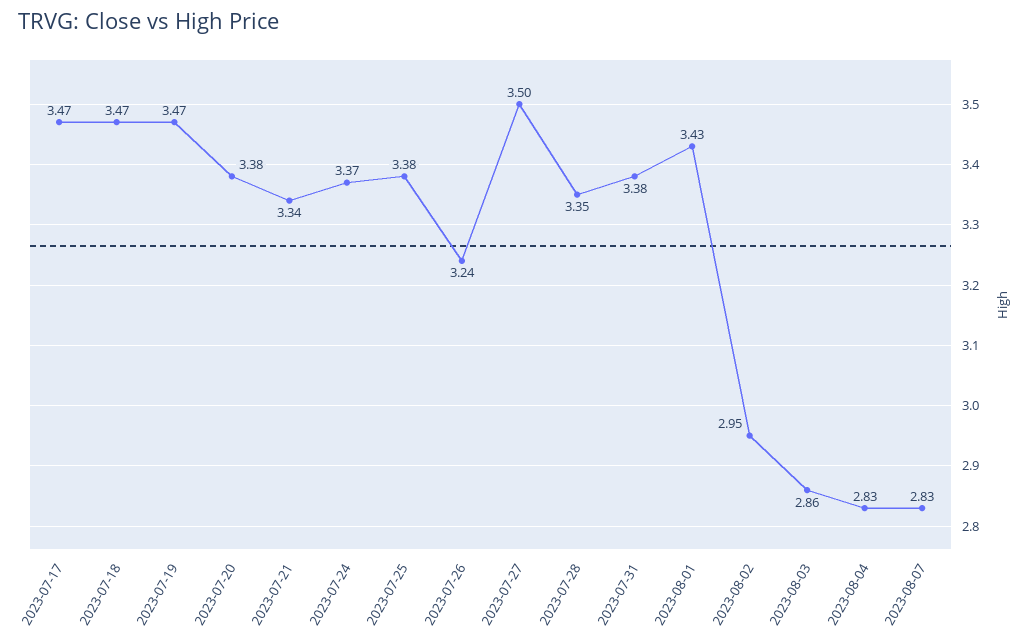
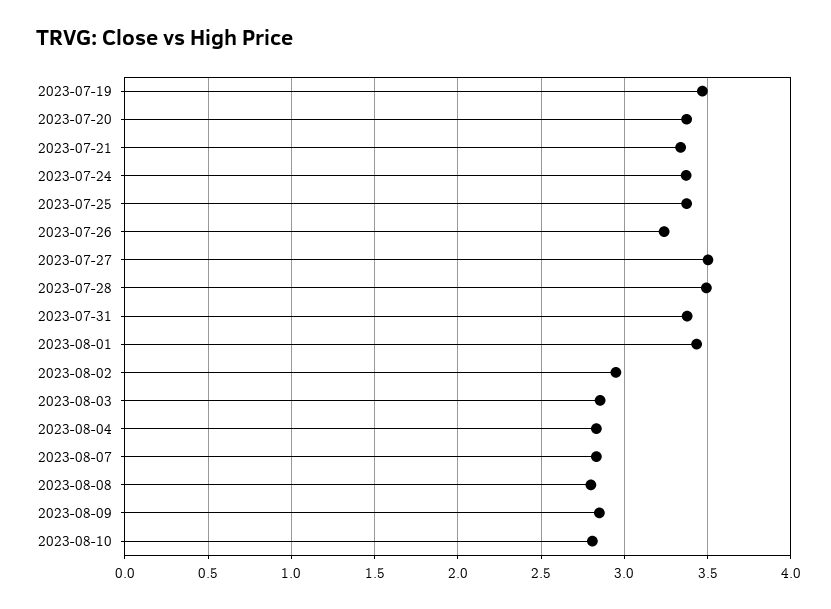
2023-07-17: 3.47 -> none
2023-07-18: 3.47 -> none
2023-07-28: 3.35 -> 3.5
2023-08-08: none -> 2.8
2023-08-09: none -> 2.85
2023-08-10: none -> 2.8

